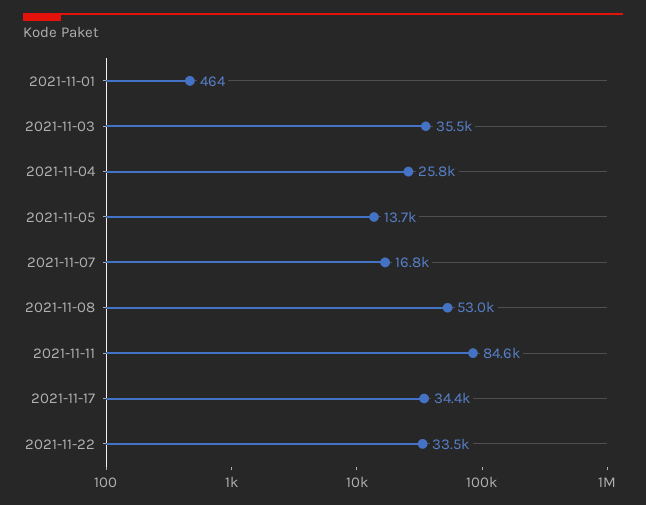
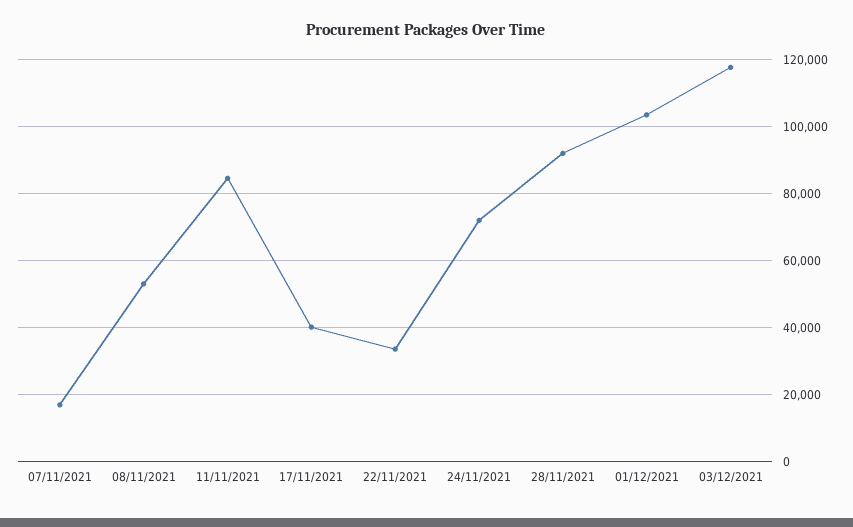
2021-11-01: 464 -> none
2021-11-03: 35500 -> none
2021-11-04: 25800 -> none
2021-11-05: 13700 -> none
2021-11-17: 34400 -> 40000
24/11/2021: none -> 72000
28/11/2021: none -> 92000
01/12/2021: none -> 104000
03/12/2021: none -> 118000

